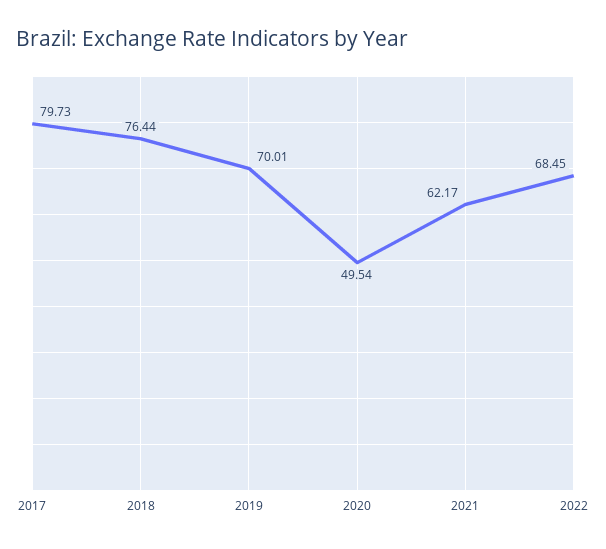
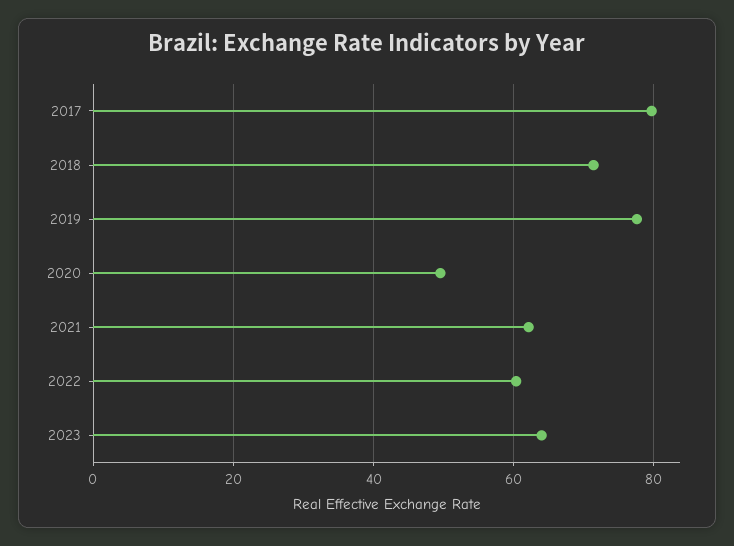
2018: 76.44 -> 72
2019: 70.01 -> 78
2022: 68.45 -> 60
2023: none -> 64

